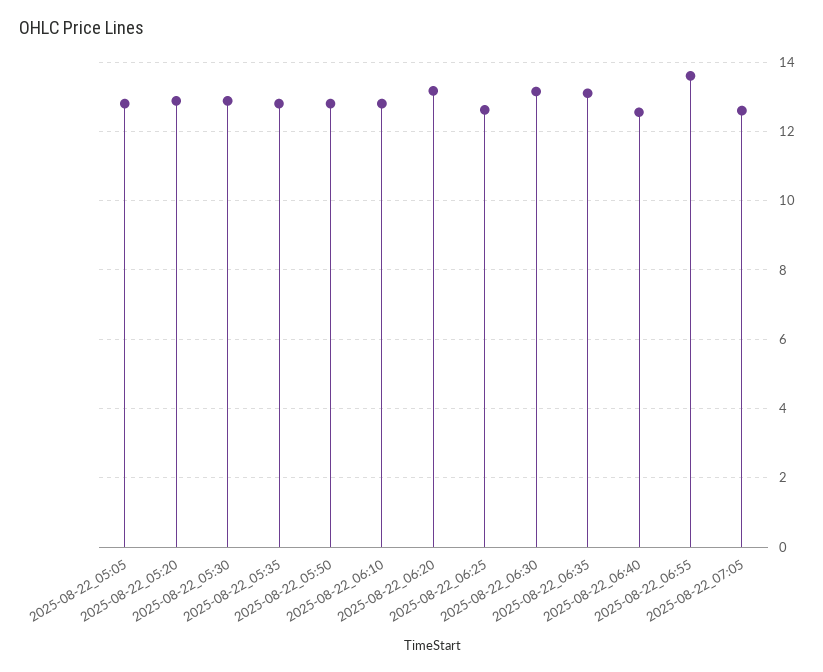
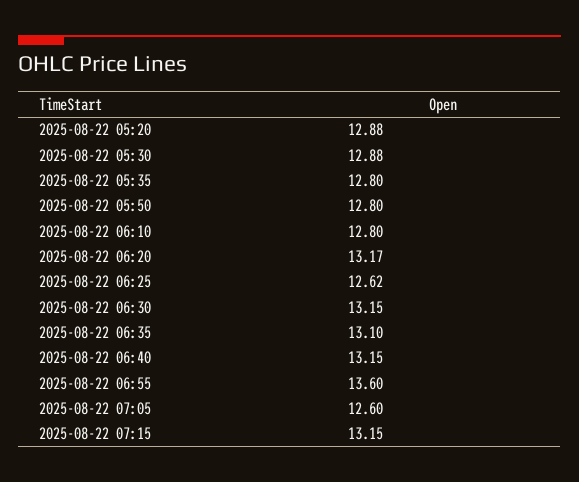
2025-08-22_05:05: 12.8 -> none
2025-08-22_06:40: 12.6 -> 13.15
2025-08-22 07:15: none -> 13.15

